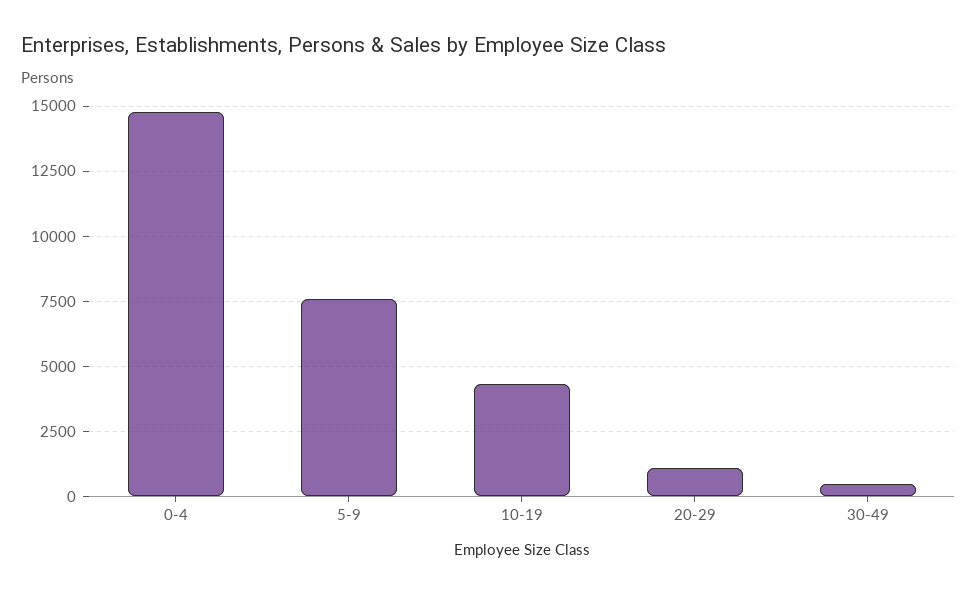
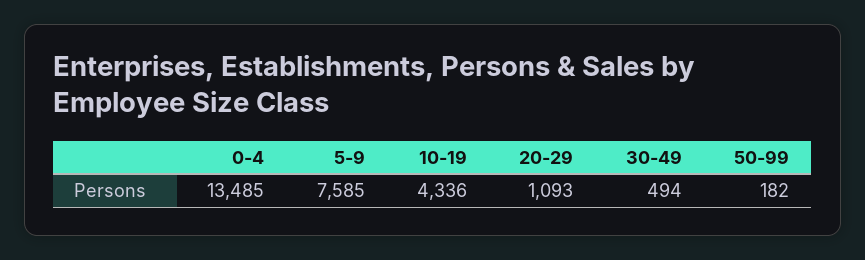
0-4: 14750 -> 13485
50-99: none -> 182

